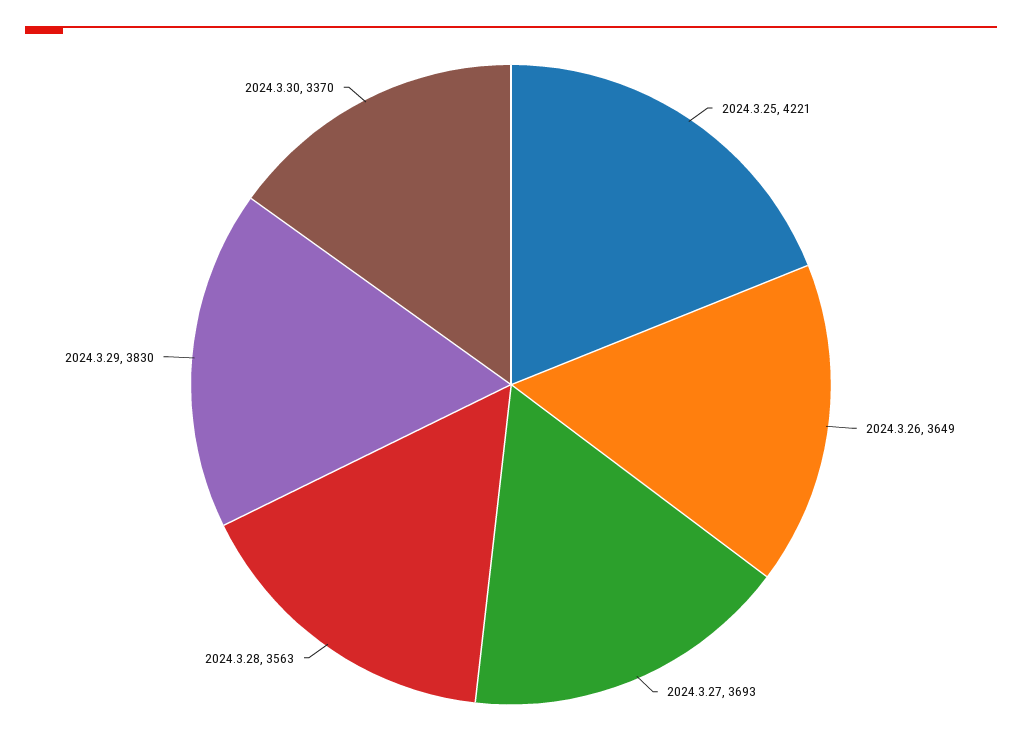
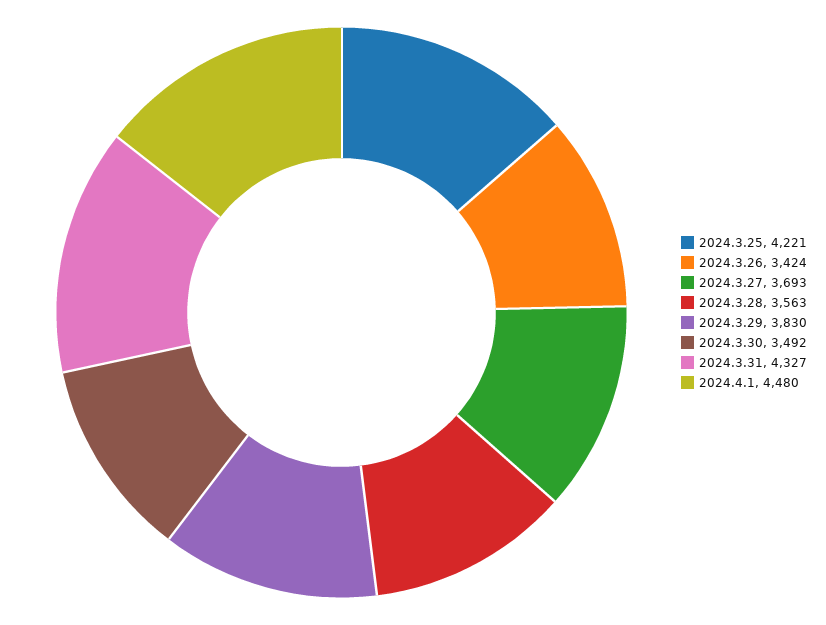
2024.3.26: 3649 -> 3424
2024.3.30: 3370 -> 3492
2024.3.31: none -> 4327
2024.4.1: none -> 4480

